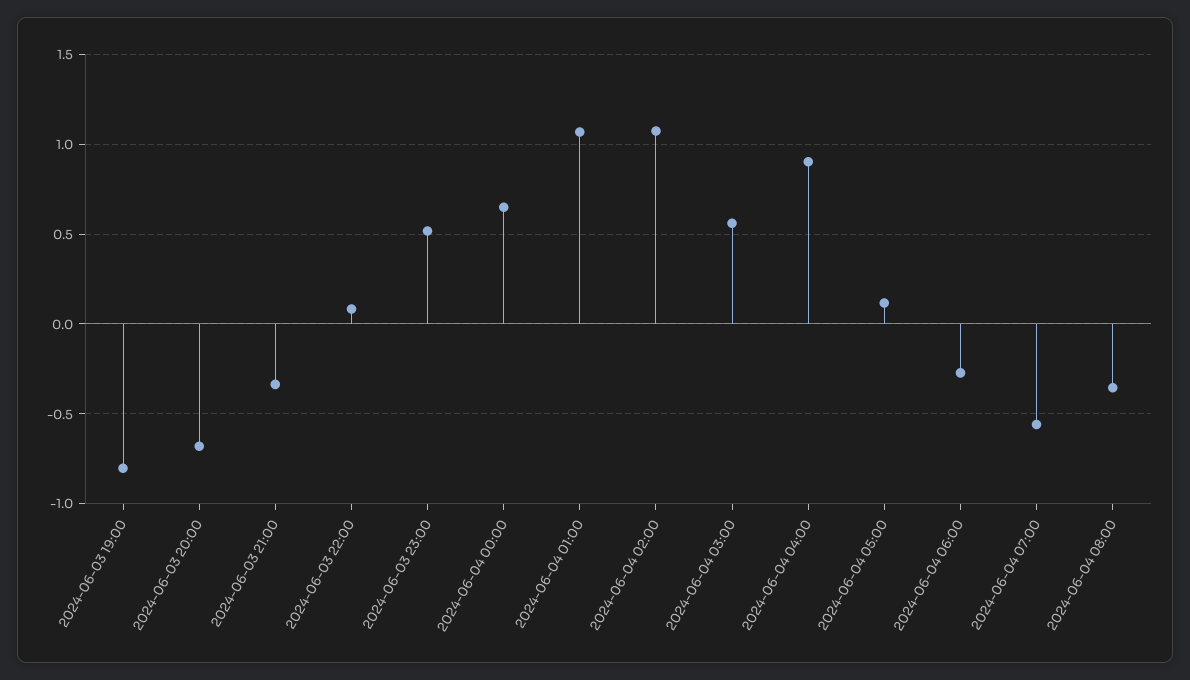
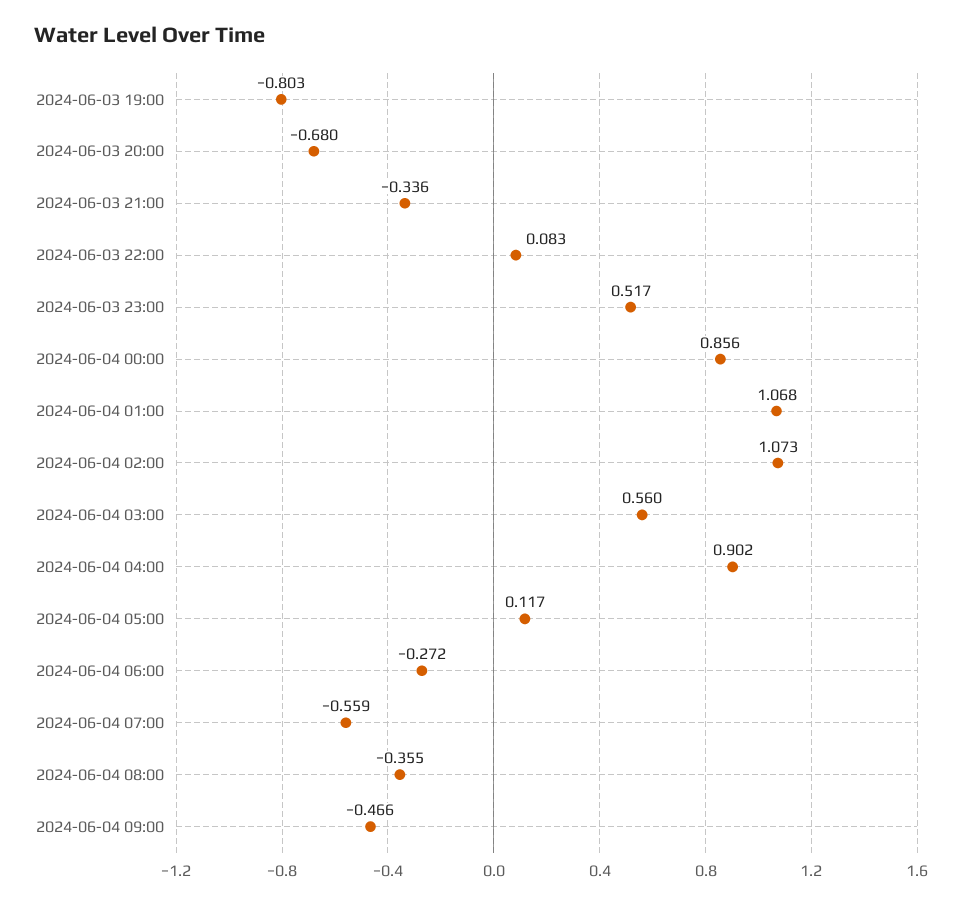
2024-06-04 00:00: 0.65 -> 0.856
2024-06-04 09:00: none -> -0.466

